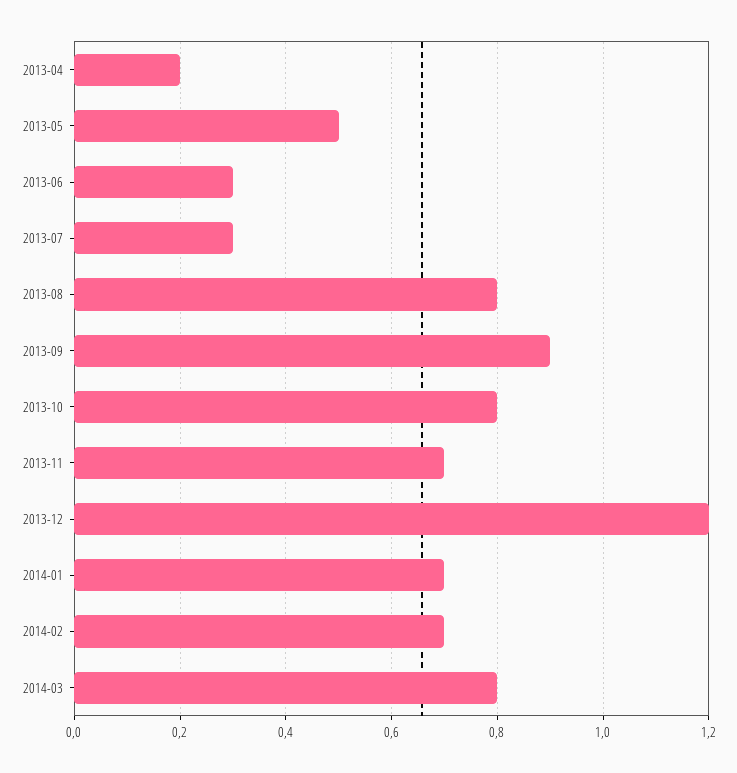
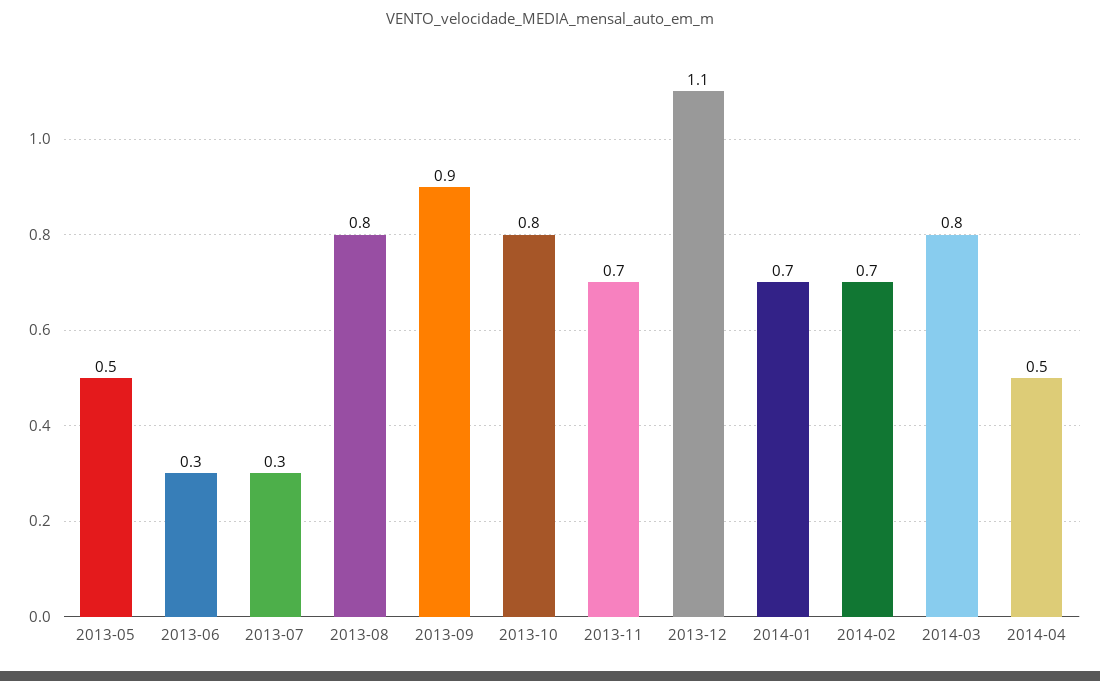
2013-04: 0.2 -> none
2013-12: 1.2 -> 1.1
2014-04: none -> 0.5

